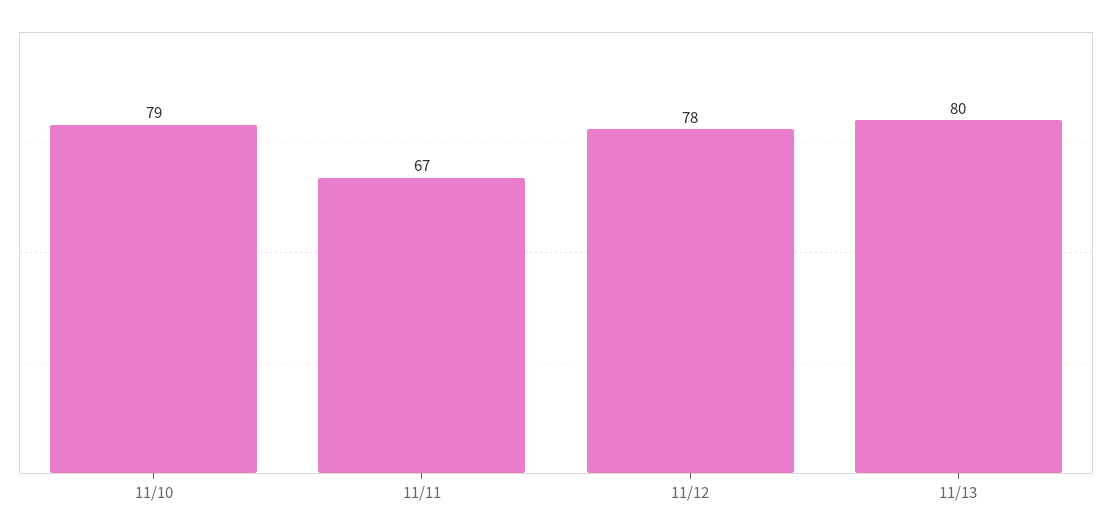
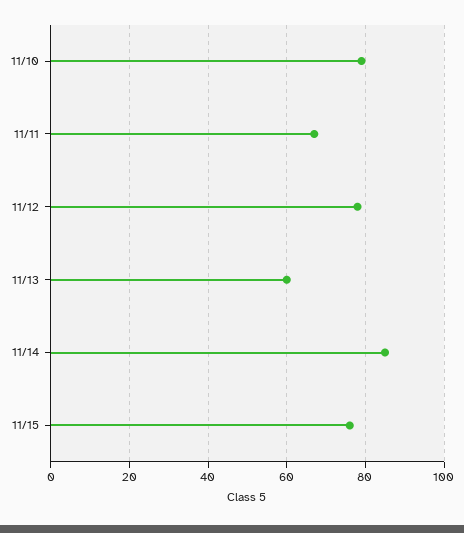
11/13: 80 -> 60
11/14: none -> 85
11/15: none -> 75

